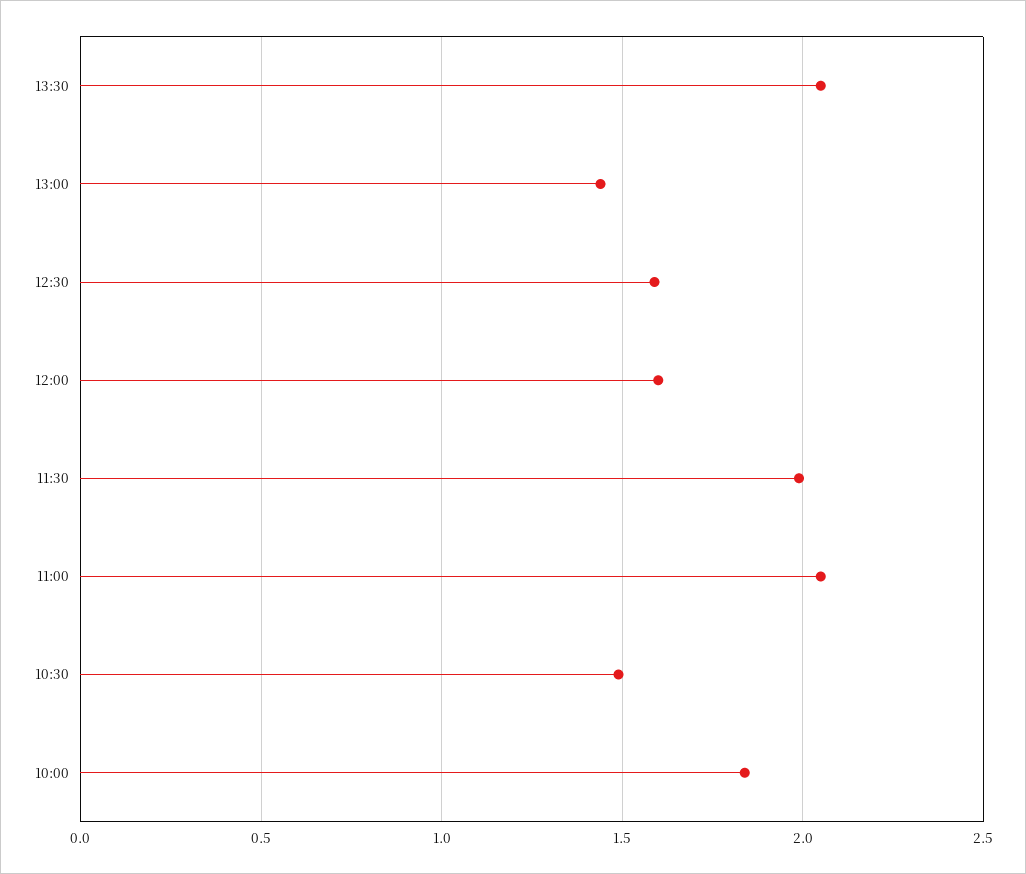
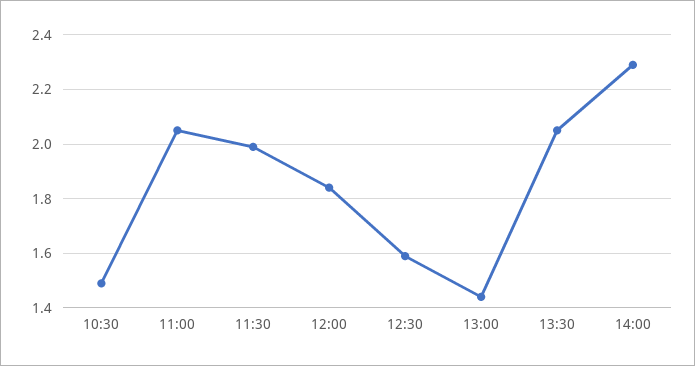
12:00: 1.6 -> 1.85
10:00: 1.85 -> none
14:00: none -> 2.3

